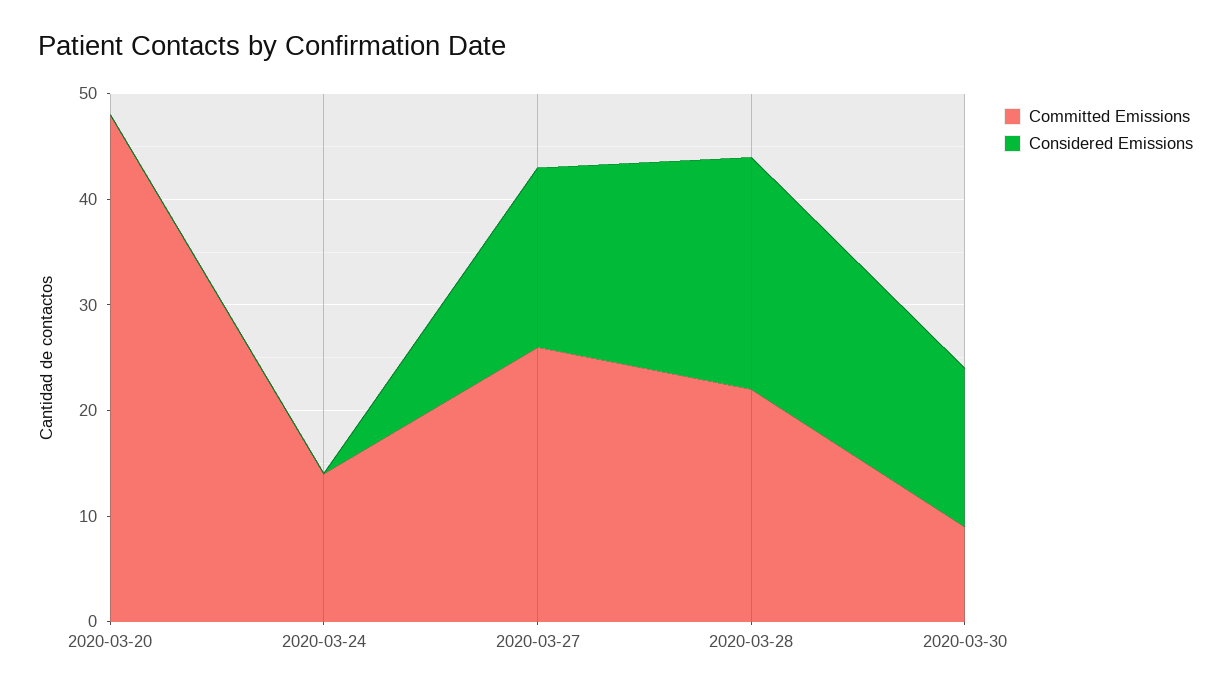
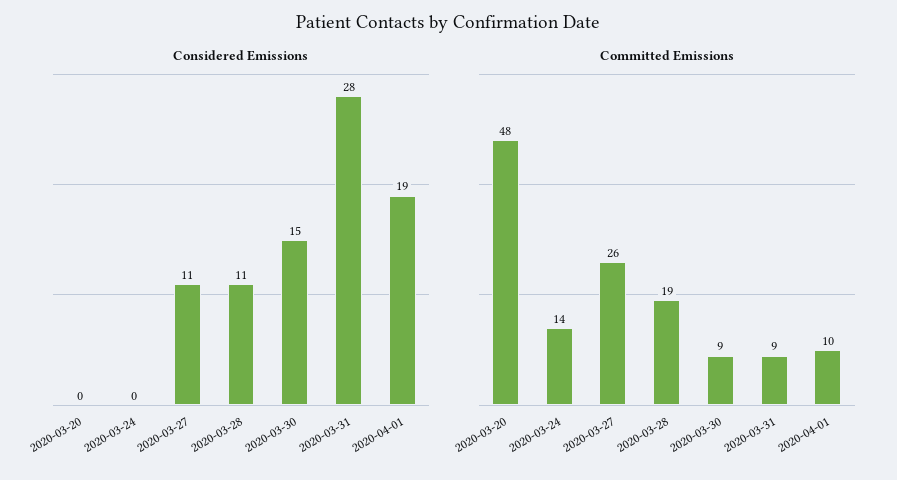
Considered Emissions, 2020-03-27: 17 -> 11
Committed Emissions, 2020-03-28: 22 -> 19
Considered Emissions, 2020-03-28: 22 -> 11
Considered Emissions, 2020-03-31: none -> 28
Considered Emissions, 2020-04-01: none -> 19
Committed Emissions, 2020-03-31: none -> 9
Committed Emissions, 2020-04-01: none -> 10

